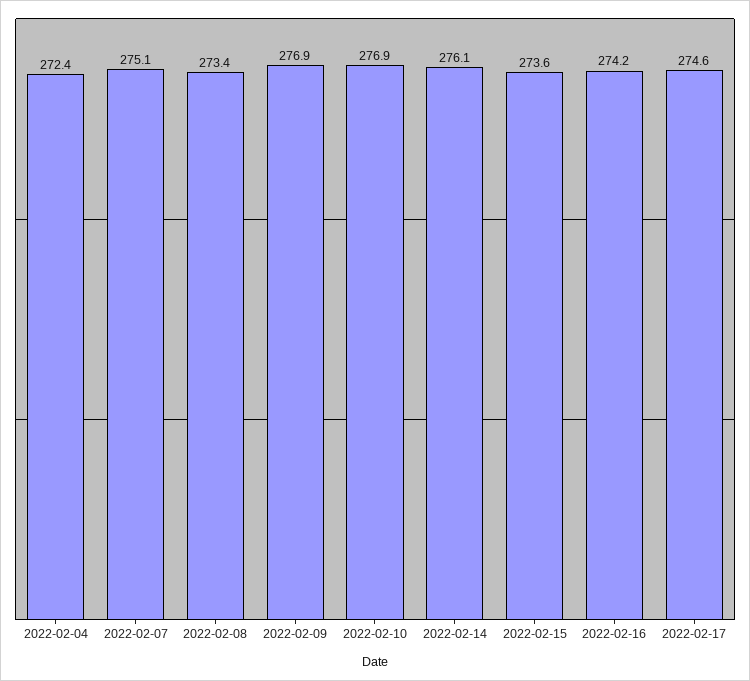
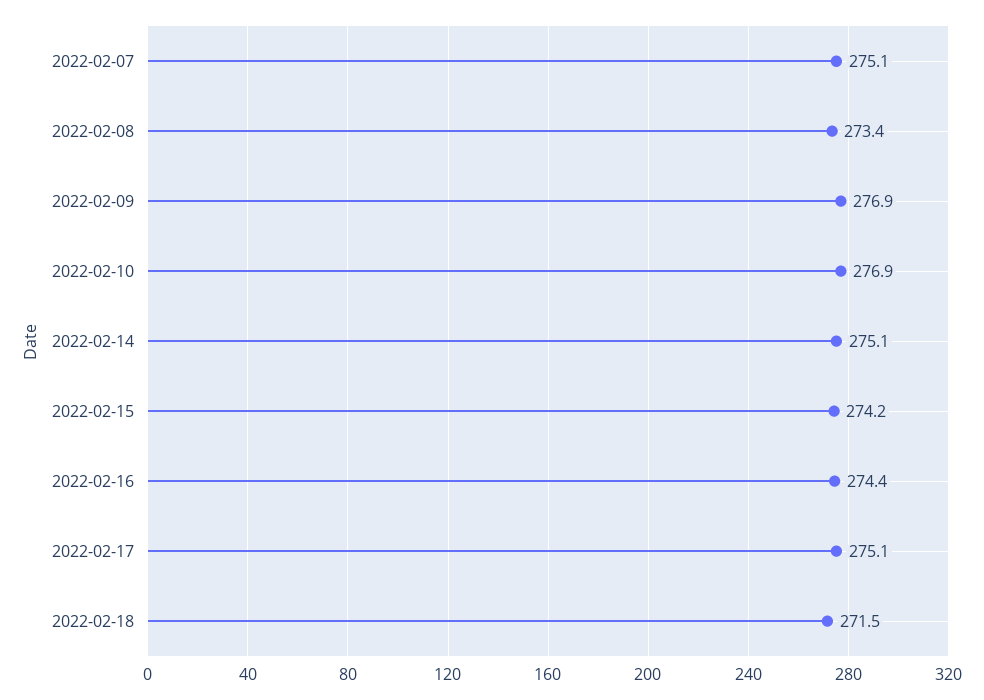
2022-02-04: 272.4 -> none
2022-02-14: 276.1 -> 275.1
2022-02-15: 273.6 -> 274.2
2022-02-16: 274.2 -> 274.4
2022-02-17: 274.6 -> 275.1
2022-02-18: none -> 271.5

